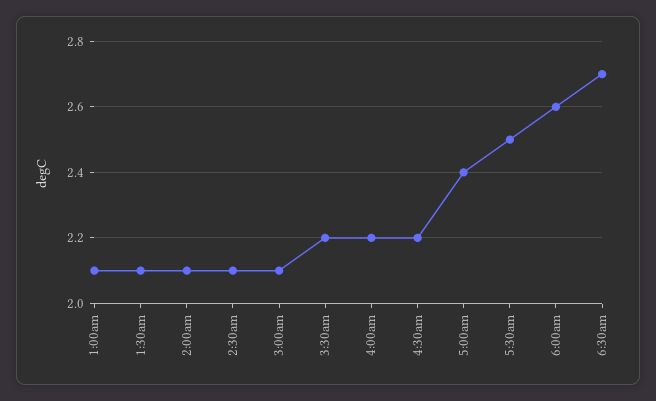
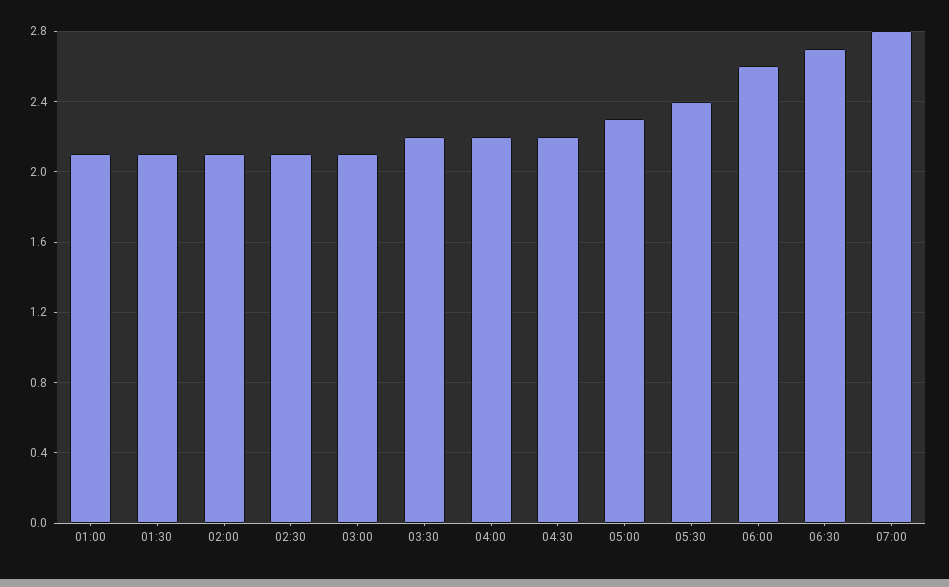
5:00am: 2.4 -> 2.3
5:30am: 2.5 -> 2.4
07:00: none -> 2.8

